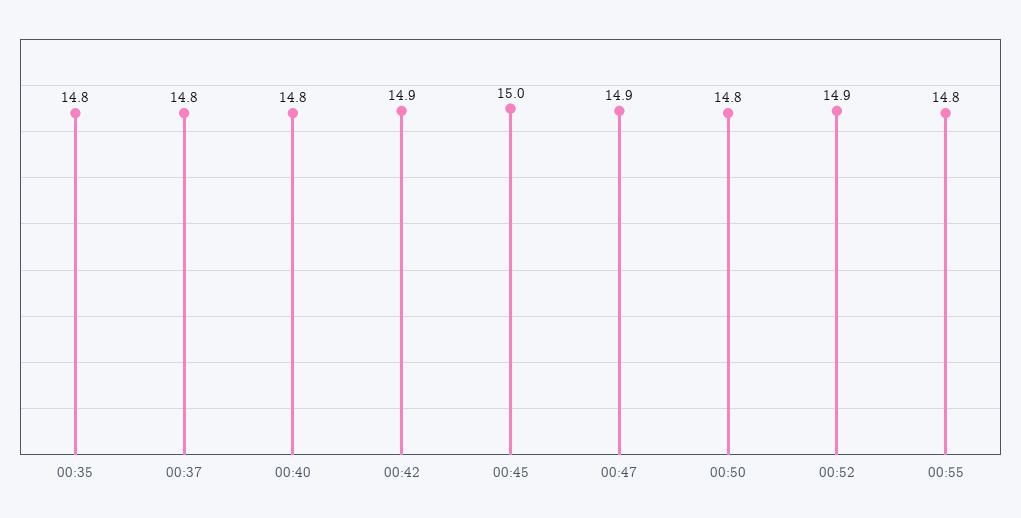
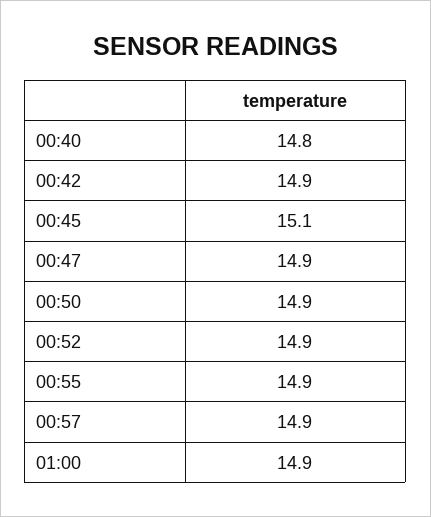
00:35: 14.8 -> none
00:37: 14.8 -> none
00:45: 15 -> 15.1
00:50: 14.8 -> 14.9
00:55: 14.8 -> 14.9
00:57: none -> 14.9
01:00: none -> 14.9

